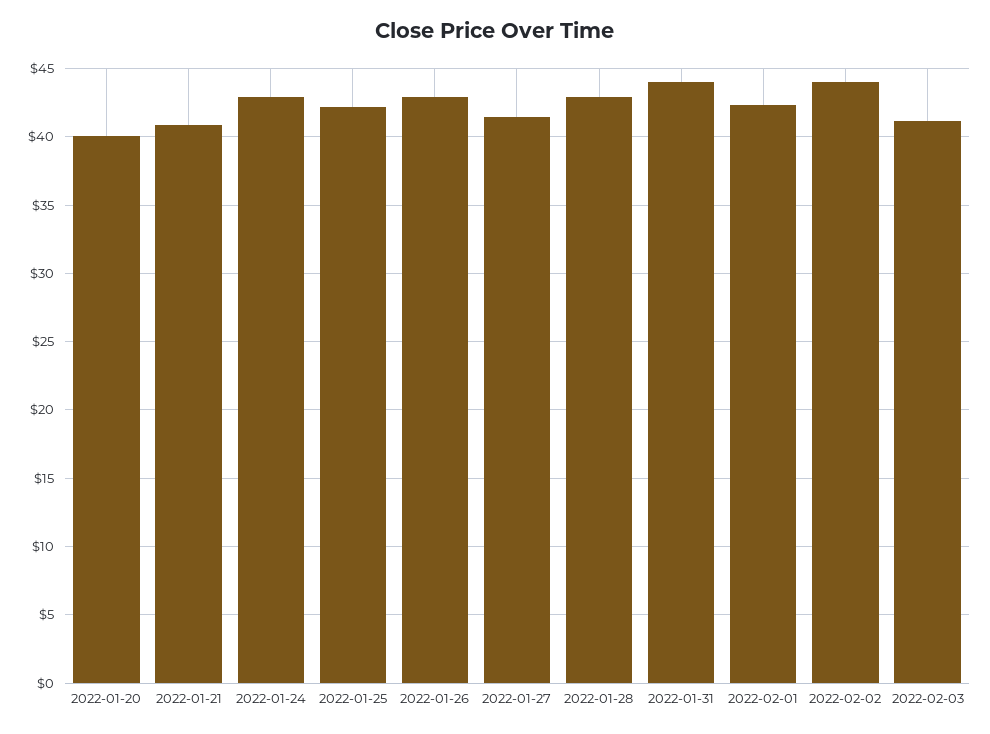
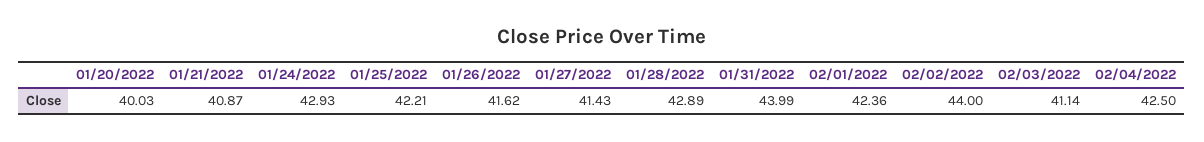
2022-01-26: 43 -> 41.62
02/04/2022: none -> 42.5

